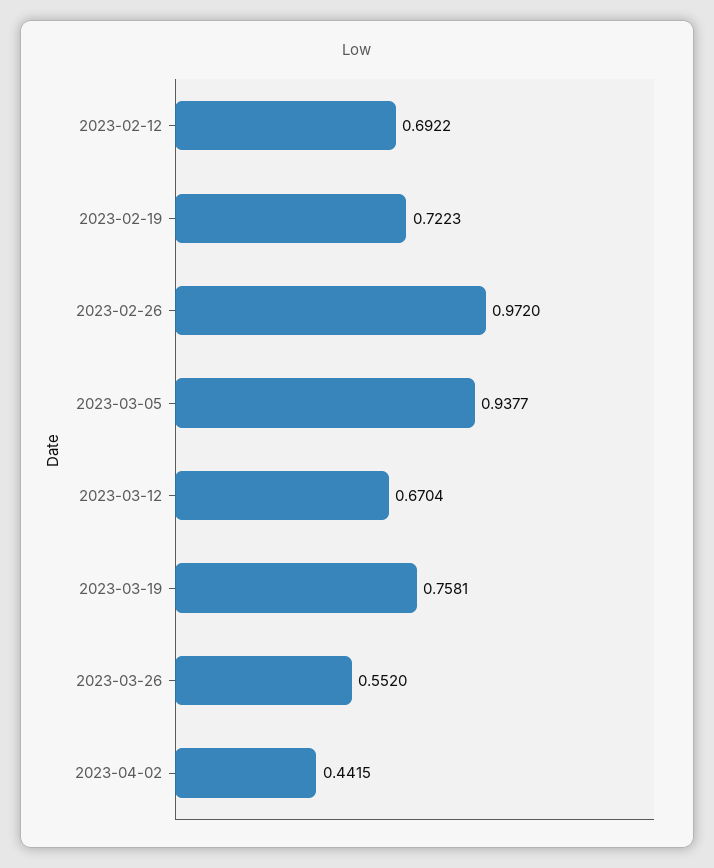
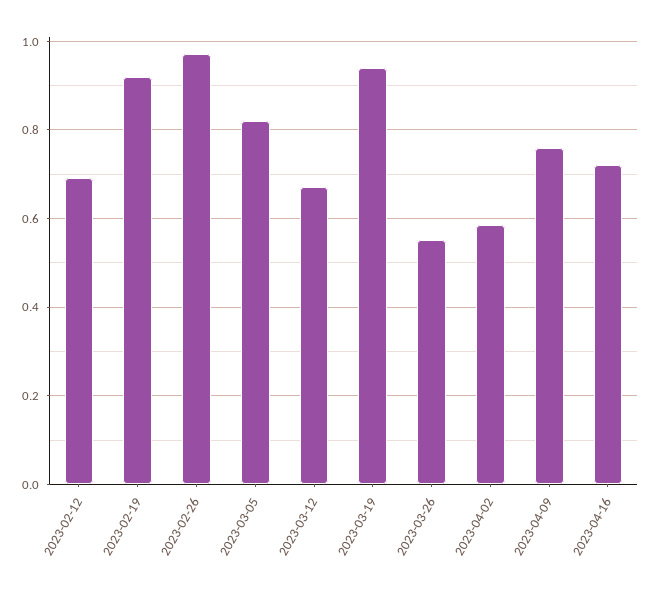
2023-02-19: 0.7223 -> 0.92
2023-03-05: 0.9377 -> 0.82
2023-03-19: 0.7581 -> 0.94
2023-04-02: 0.4415 -> 0.58
2023-04-09: none -> 0.76
2023-04-16: none -> 0.72

